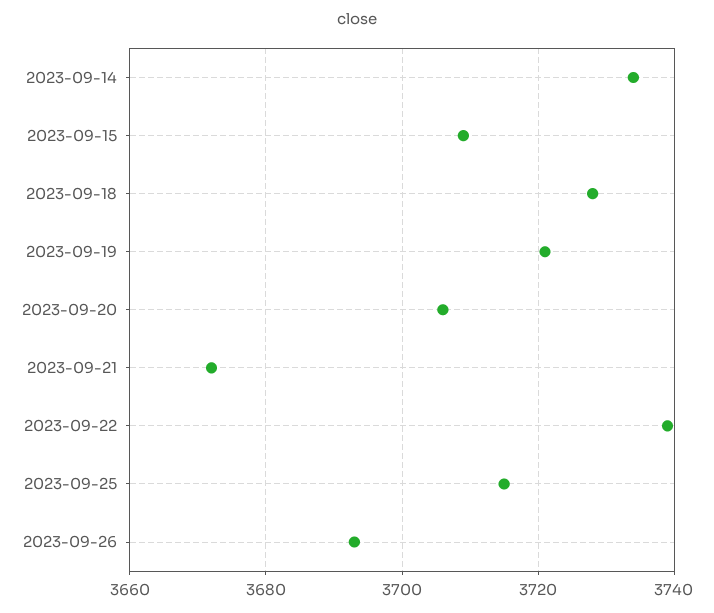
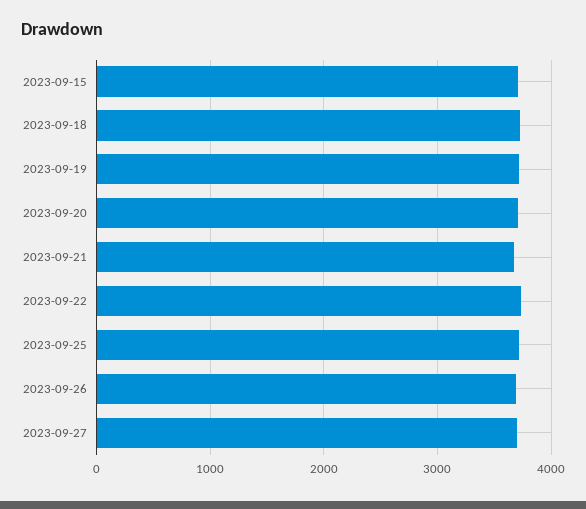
2023-09-14: 3735 -> none
2023-09-27: none -> 3700

